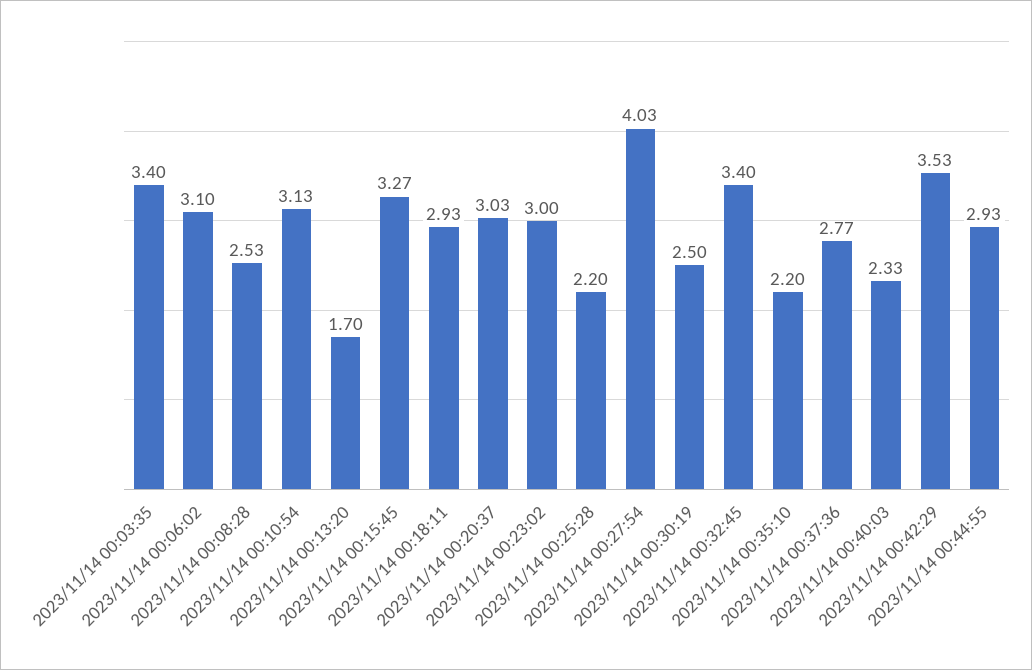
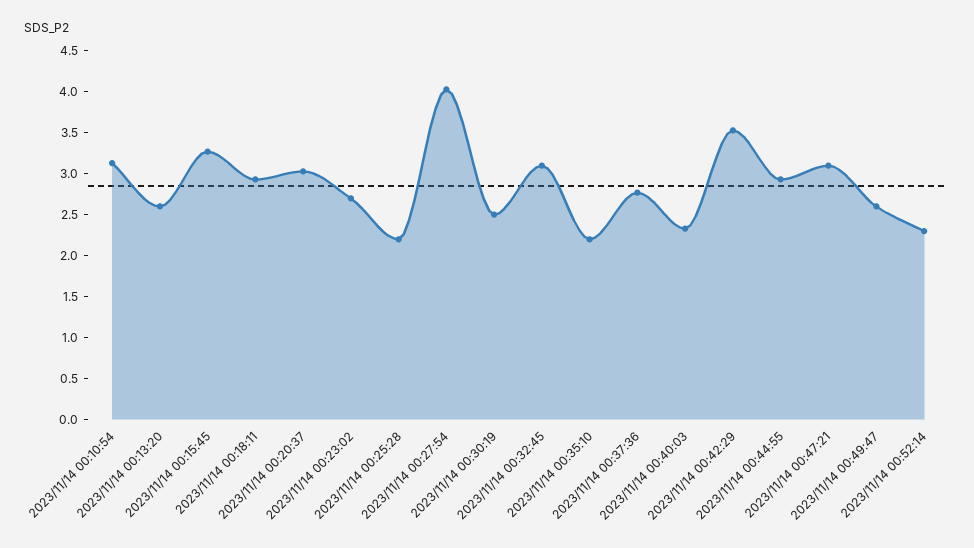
2023/11/14 00:03:35: 3.4 -> none
2023/11/14 00:06:02: 3.1 -> none
2023/11/14 00:08:28: 2.53 -> none
2023/11/14 00:13:20: 1.7 -> 2.6
2023/11/14 00:23:02: 3 -> 2.7
2023/11/14 00:32:45: 3.4 -> 3.1
2023/11/14 00:47:21: none -> 3.1
2023/11/14 00:49:47: none -> 2.6
2023/11/14 00:52:14: none -> 2.3

